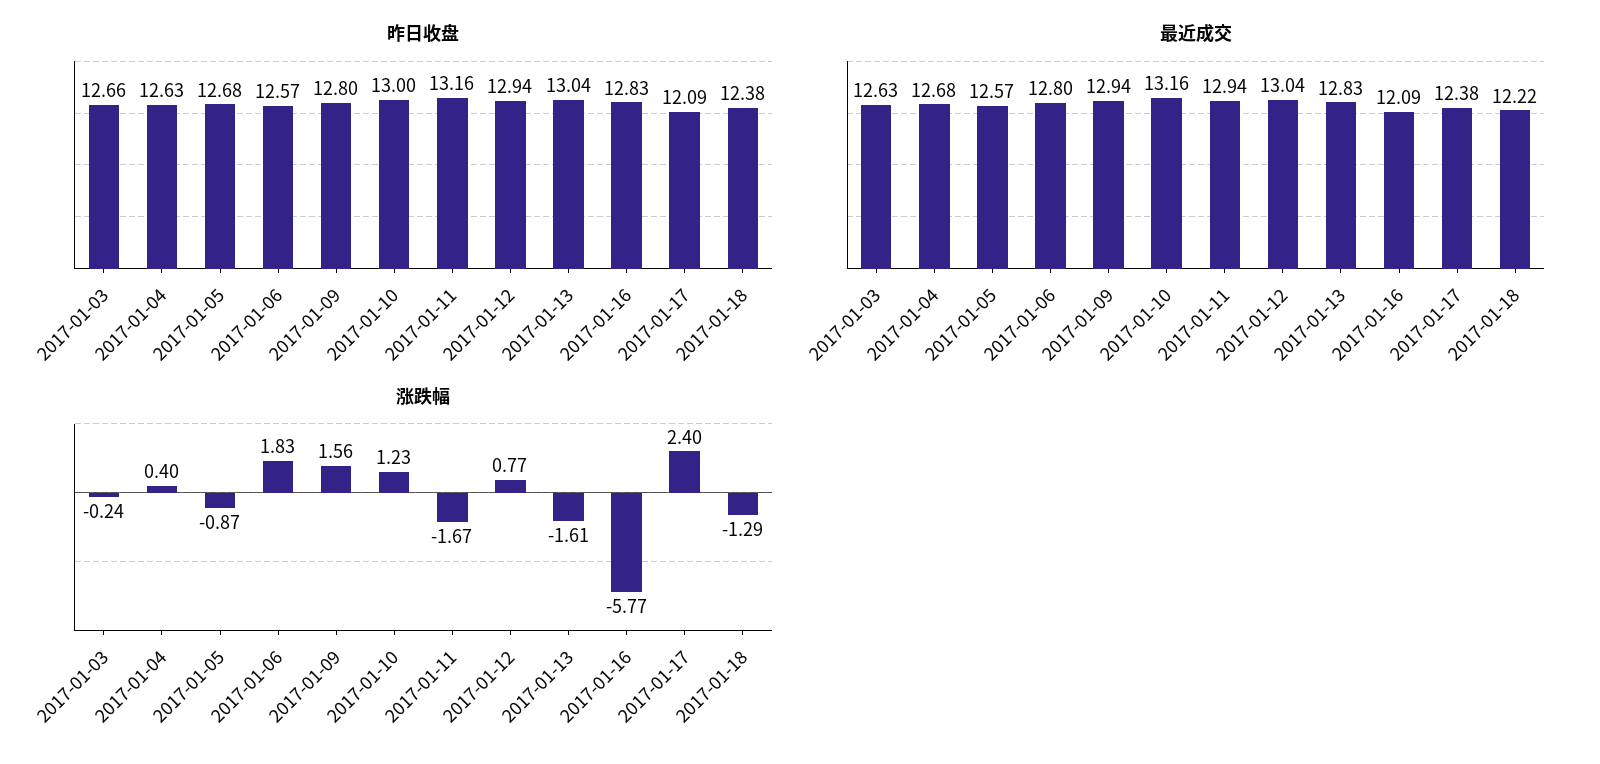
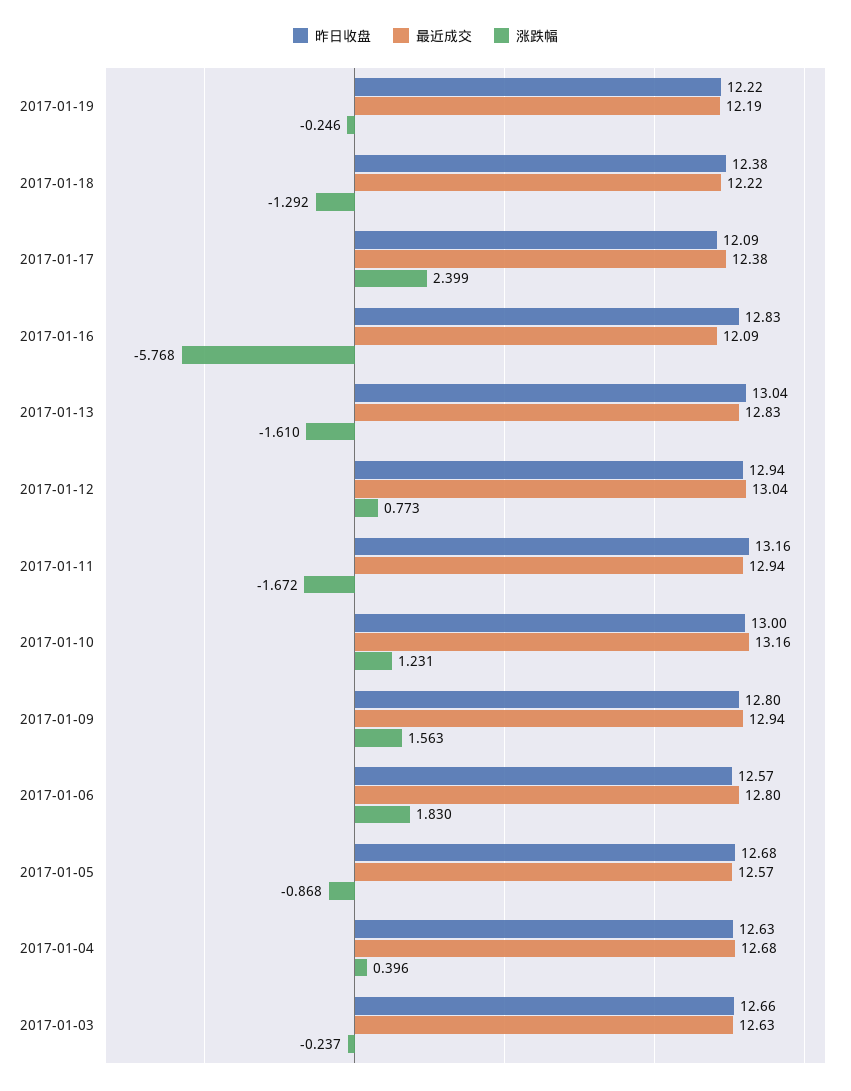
昨日收盘, 2017-01-19: none -> 12.22
最近成交, 2017-01-19: none -> 12.19
涨跌幅, 2017-01-19: none -> -0.246

